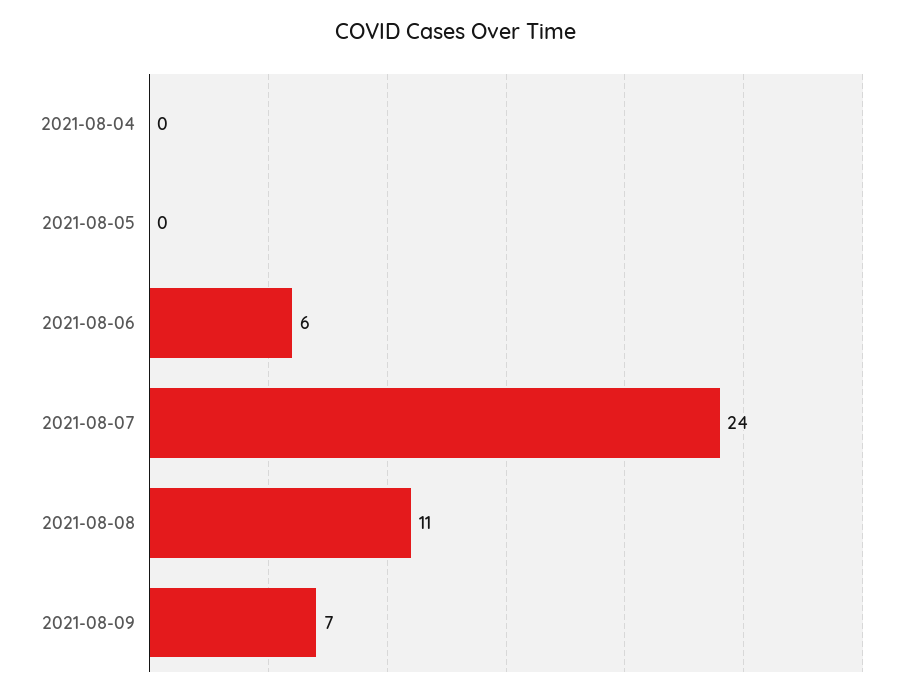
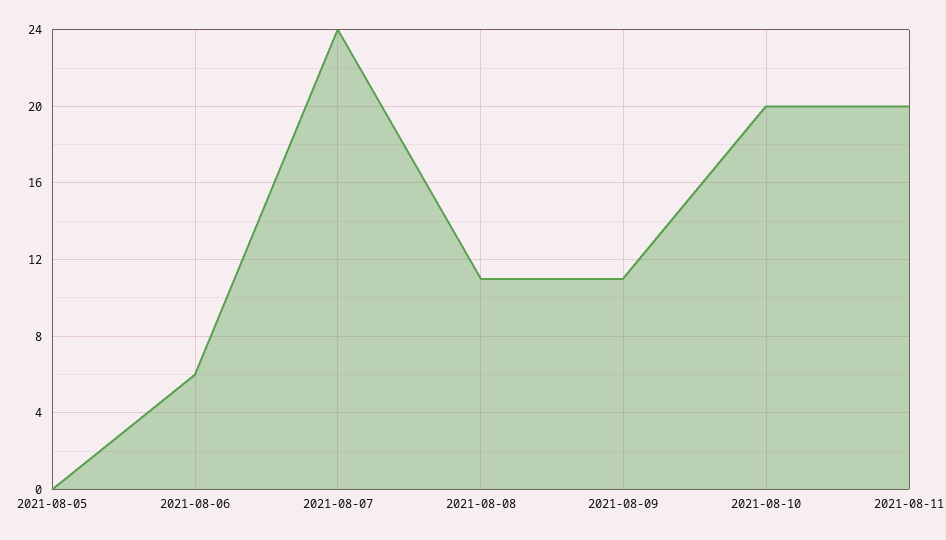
2021-08-04: 0 -> none
2021-08-09: 7 -> 11
2021-08-10: none -> 20
2021-08-11: none -> 20

